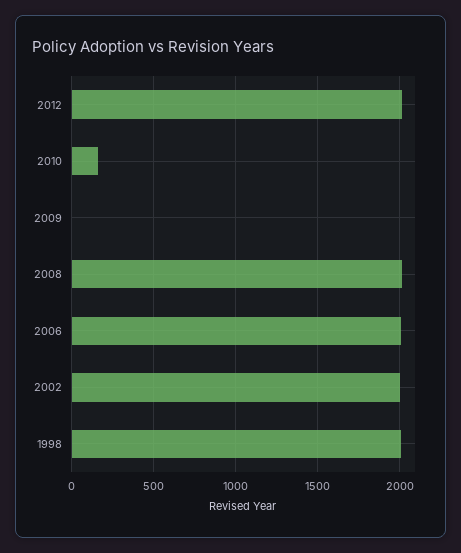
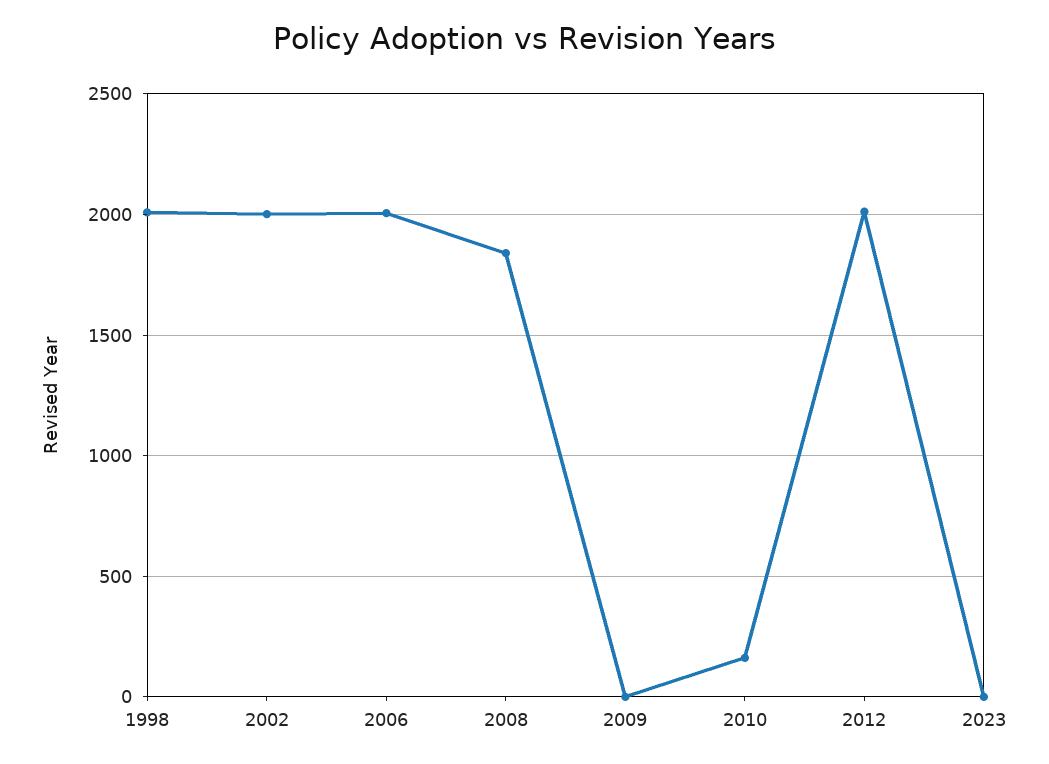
2008: 2000 -> 1850
2023: none -> 0

